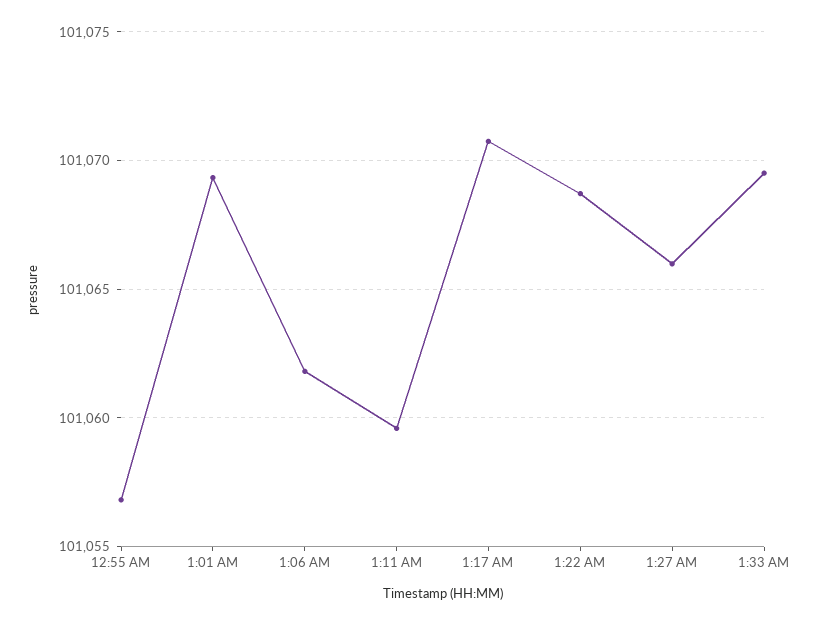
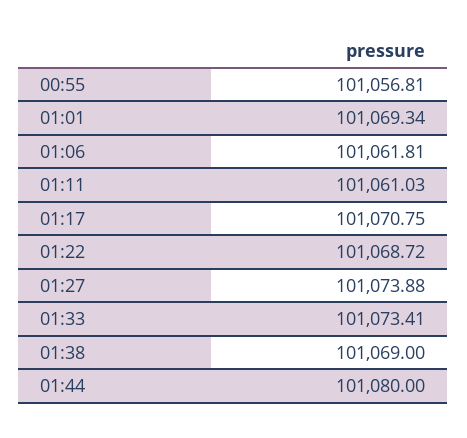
1:11 AM: 101059.5 -> 101061.03
1:27 AM: 101066 -> 101073.88
1:33 AM: 101069.5 -> 101073.41
01:38: none -> 101069
01:44: none -> 101080

